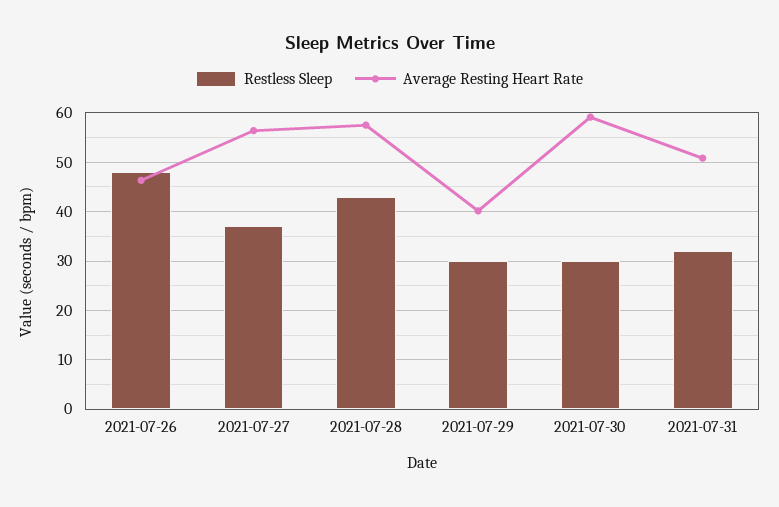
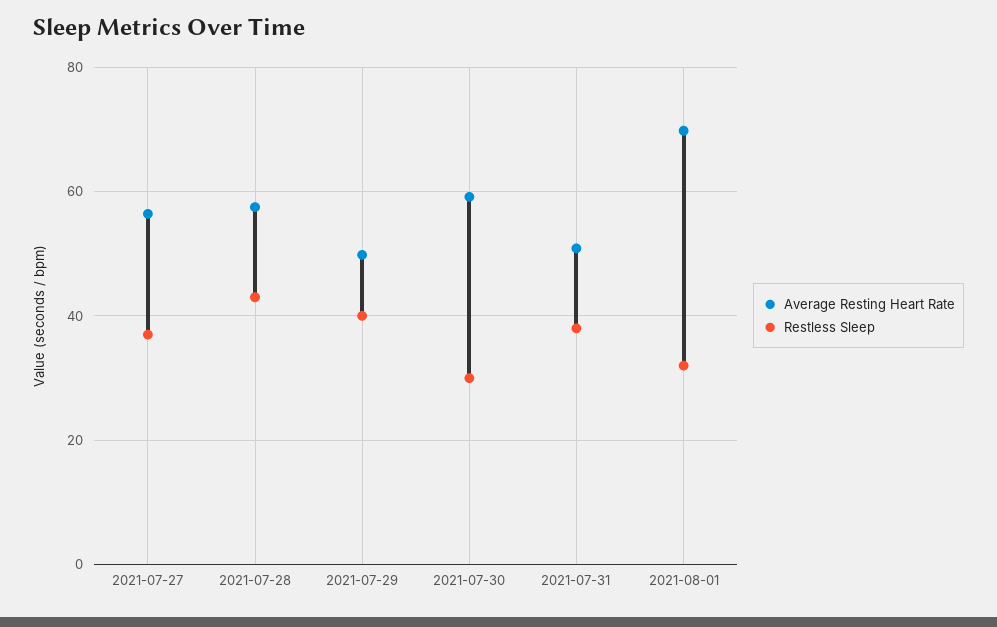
Restless Sleep, 2021-07-26: 48 -> none
Average Resting Heart Rate, 2021-07-26: 46 -> none
Restless Sleep, 2021-07-29: 30 -> 40
Average Resting Heart Rate, 2021-07-29: 40 -> 50
Restless Sleep, 2021-07-31: 32 -> 38
Average Resting Heart Rate, 2021-08-01: none -> 70
Restless Sleep, 2021-08-01: none -> 32

